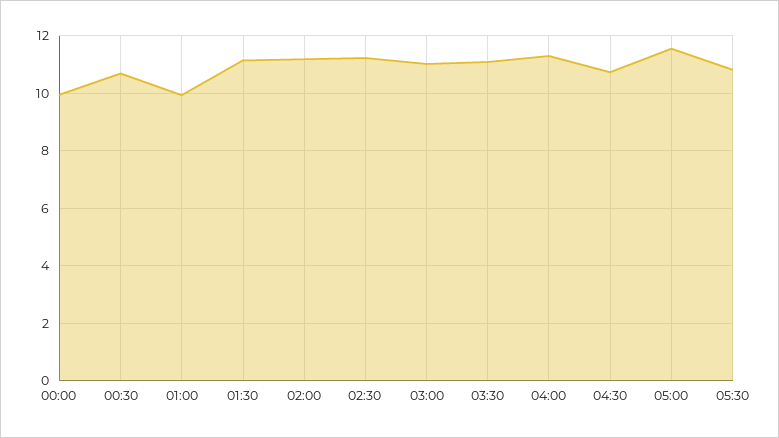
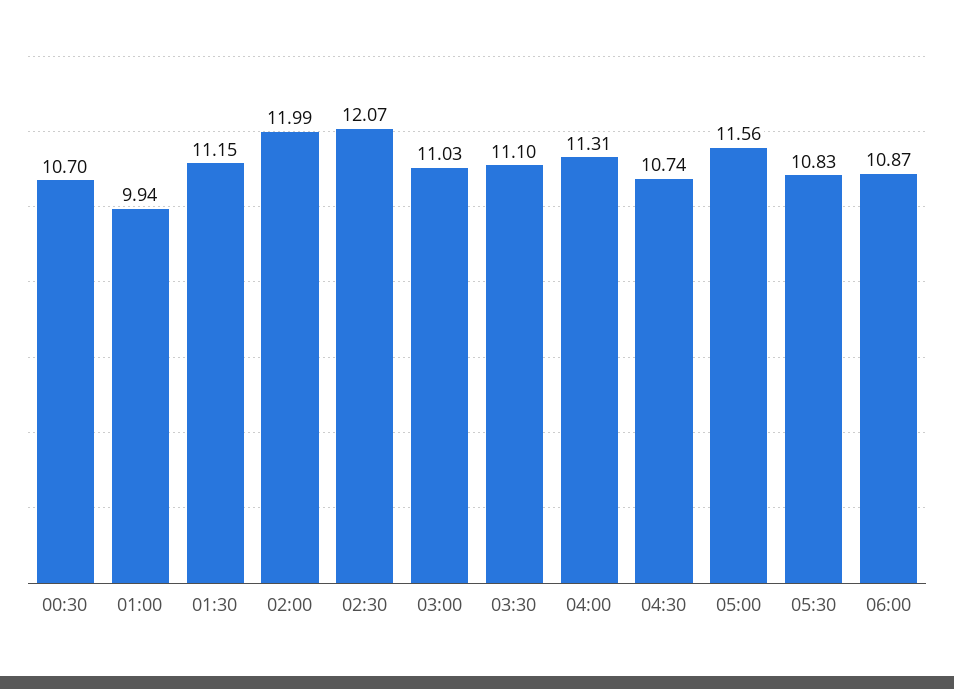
00:00: 10 -> none
02:00: 11.25 -> 11.99
02:30: 11.25 -> 12.07
06:00: none -> 10.87

